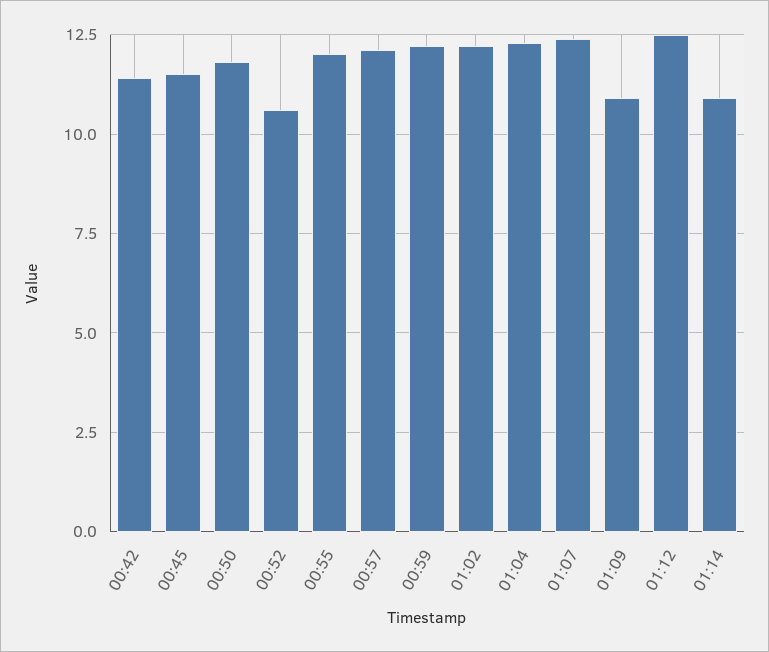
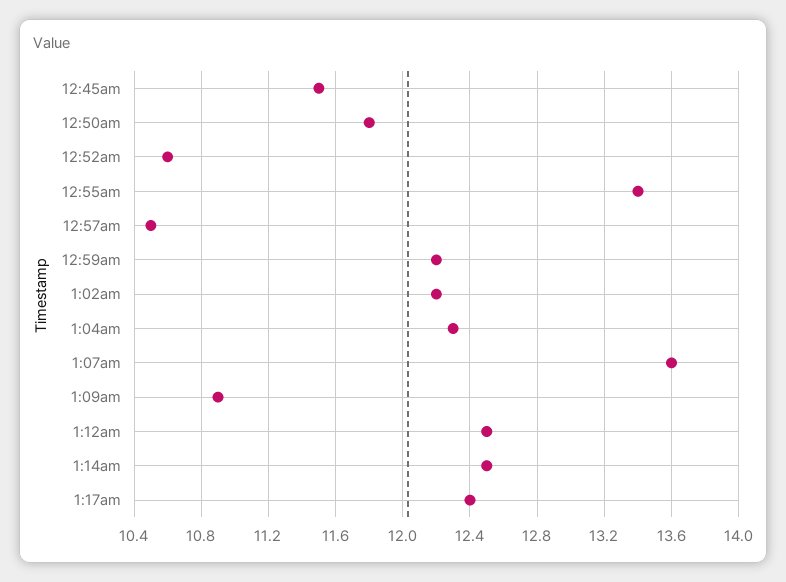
00:42: 11.5 -> none
00:55: 12 -> 13.4
00:57: 12 -> 10.5
01:07: 12.5 -> 13.6
01:14: 11 -> 12.5
1:17am: none -> 12.4

